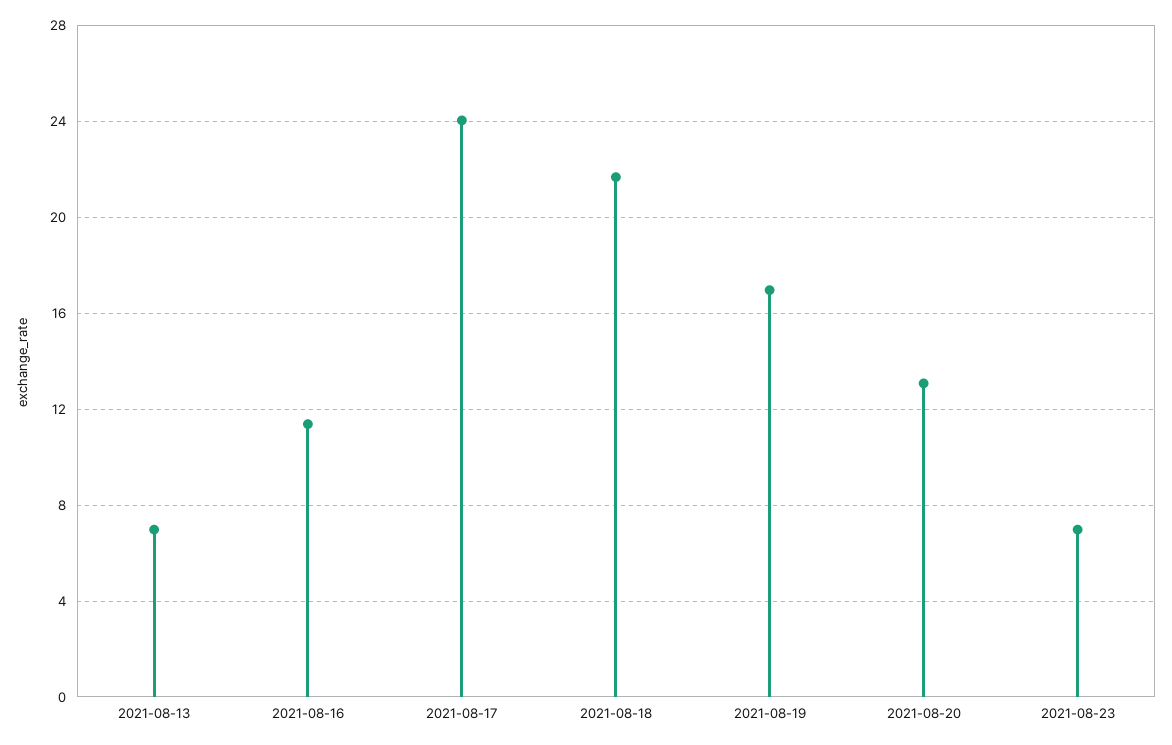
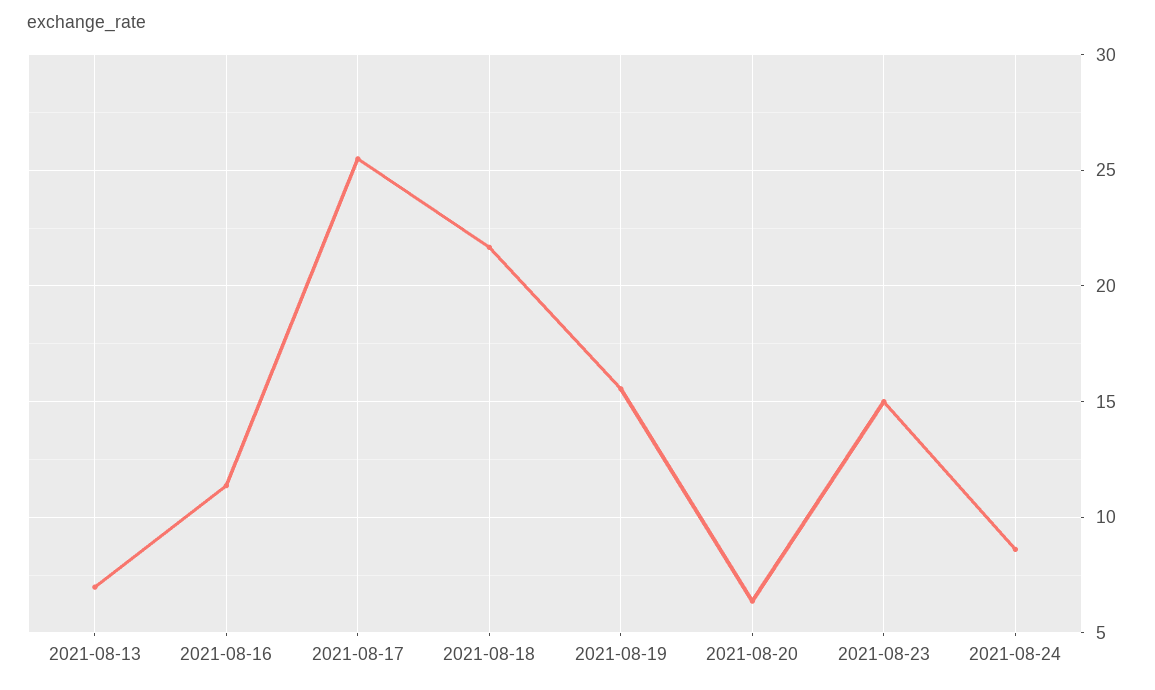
2021-08-17: 24 -> 25.5
2021-08-19: 17 -> 15.5
2021-08-20: 13 -> 6.5
2021-08-23: 7 -> 15
2021-08-24: none -> 8.5

